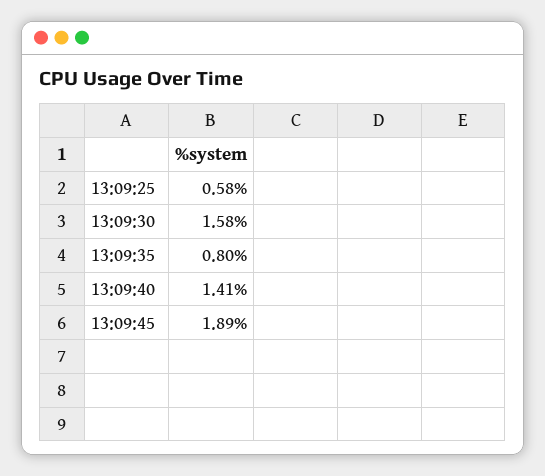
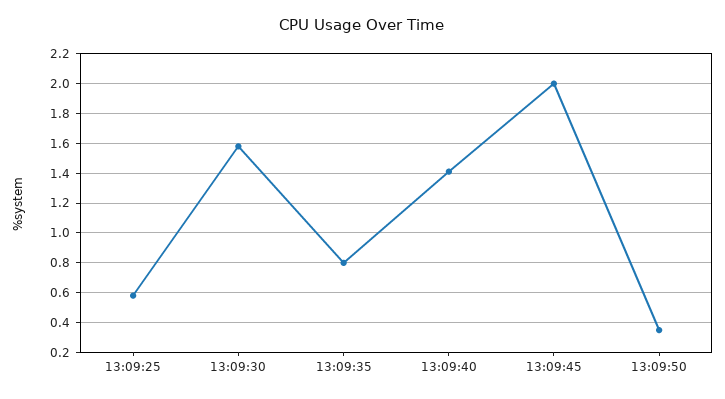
13:09:45: 1.89 -> 2
13:09:50: none -> 0.35

